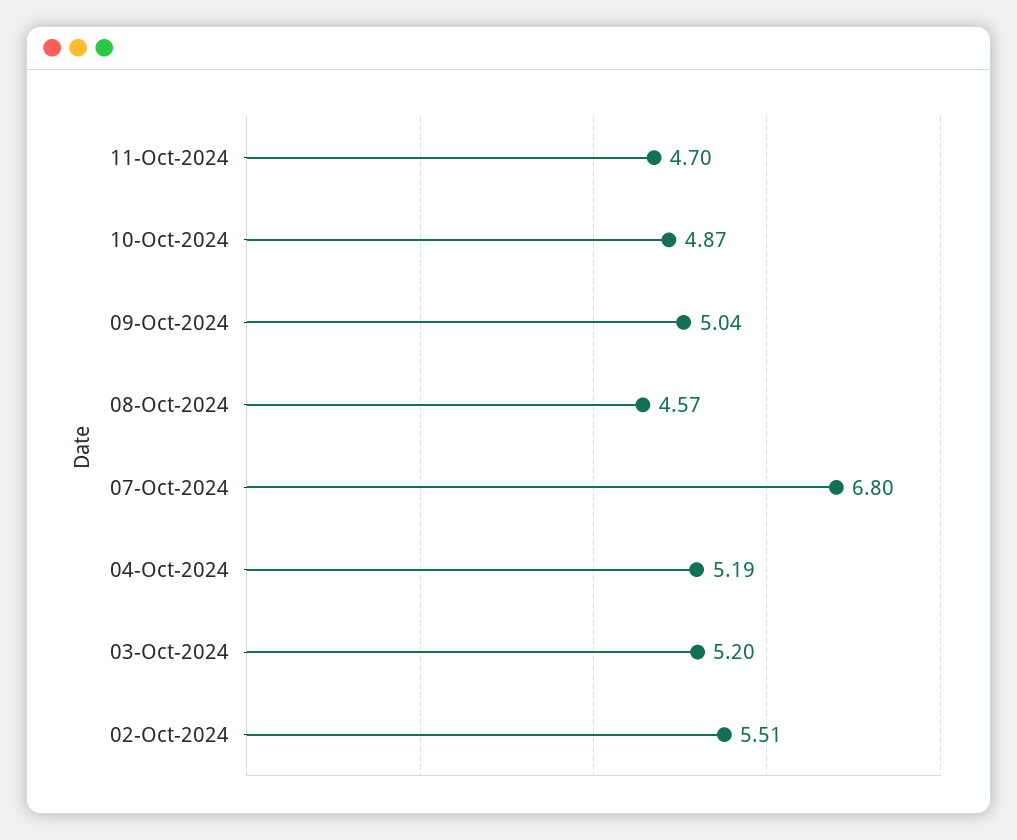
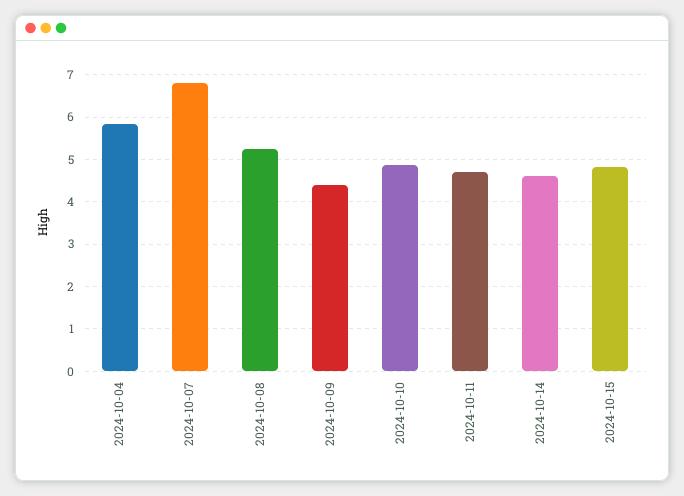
09-Oct-2024: 5.04 -> 4.4
08-Oct-2024: 4.57 -> 5.2
04-Oct-2024: 5.19 -> 5.8
03-Oct-2024: 5.2 -> none
02-Oct-2024: 5.51 -> none
2024-10-14: none -> 4.6
2024-10-15: none -> 4.8

